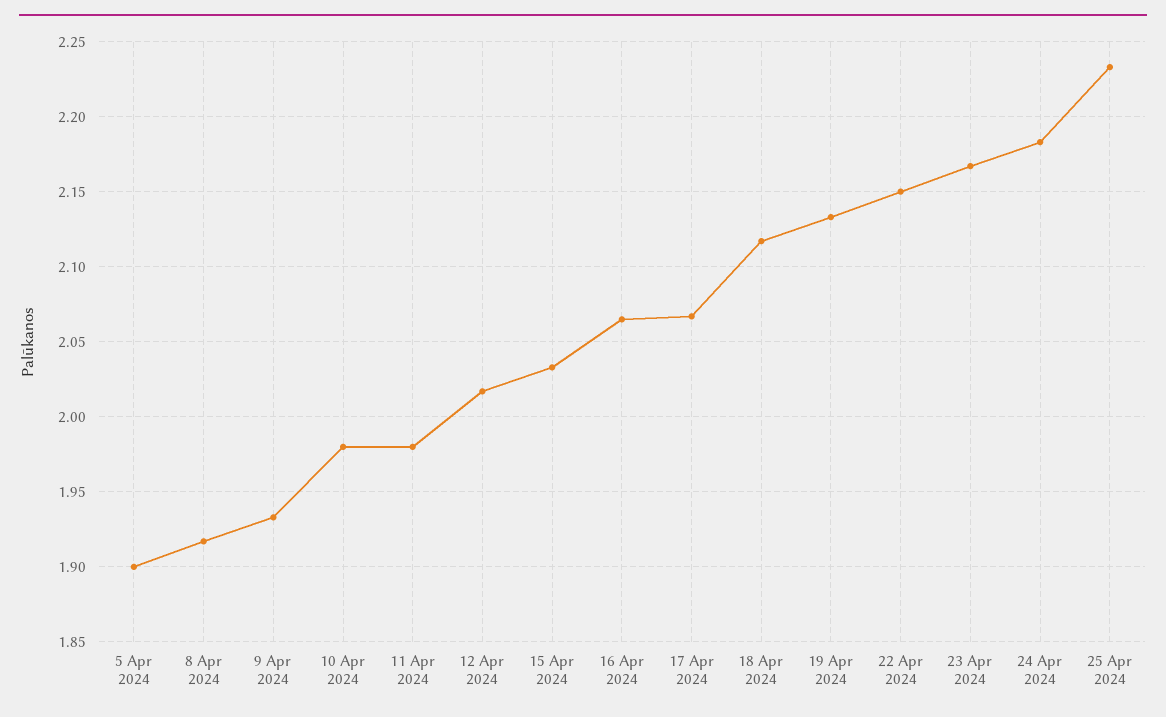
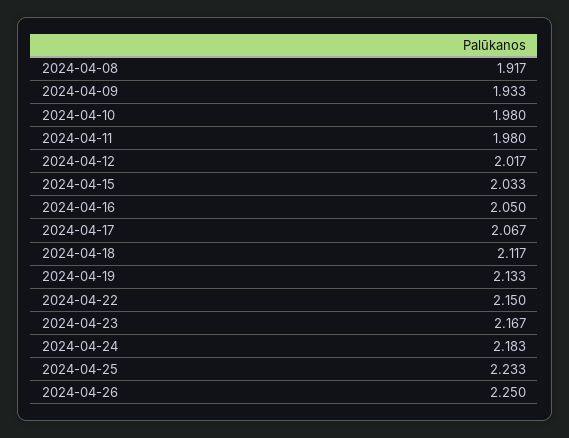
5 Apr 2024: 1.9 -> none
16 Apr 2024: 2.065 -> 2.05
2024-04-26: none -> 2.25

